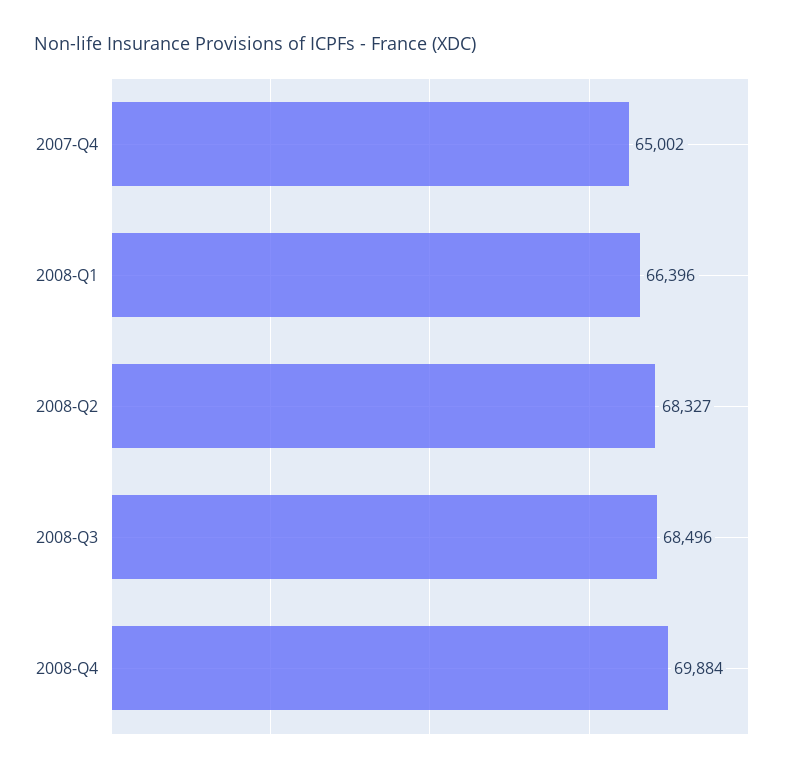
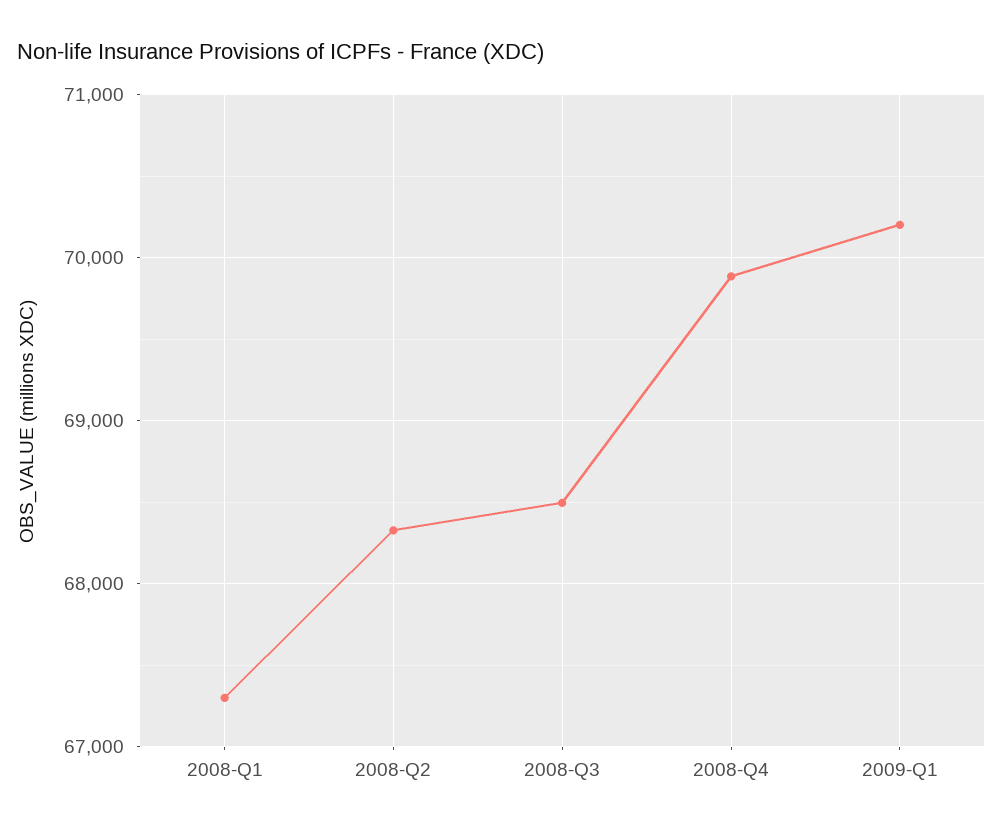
2007-Q4: 65002 -> none
2008-Q1: 66396 -> 67300
2009-Q1: none -> 70200

